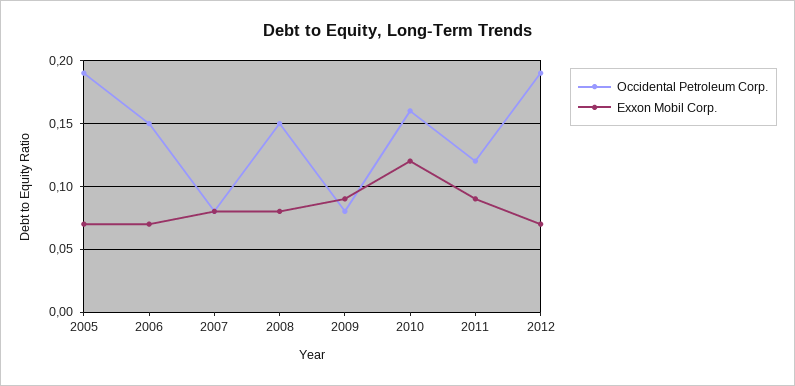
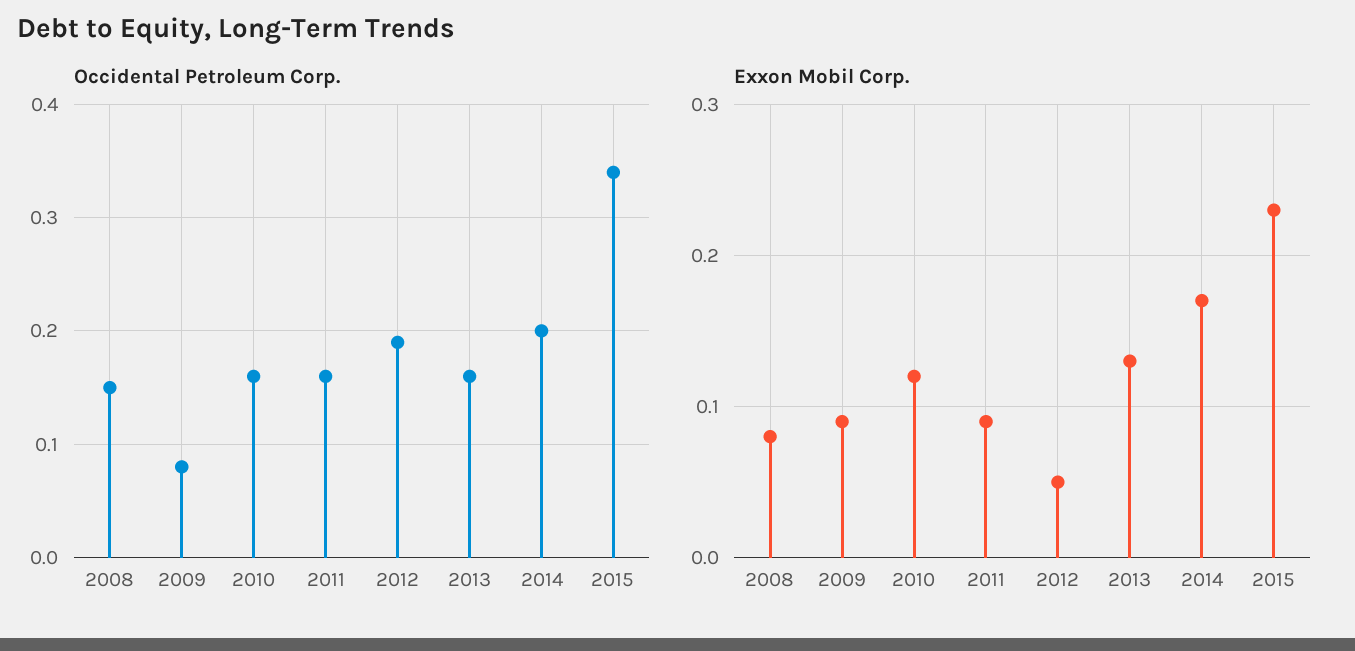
Occidental Petroleum Corp., 2005: 0.19 -> none
Exxon Mobil Corp., 2005: 0.07 -> none
Occidental Petroleum Corp., 2006: 0.15 -> none
Exxon Mobil Corp., 2006: 0.07 -> none
Occidental Petroleum Corp., 2007: 0.08 -> none
Exxon Mobil Corp., 2007: 0.08 -> none
Occidental Petroleum Corp., 2011: 0.12 -> 0.16
Exxon Mobil Corp., 2012: 0.07 -> 0.05
Occidental Petroleum Corp., 2013: none -> 0.16
Occidental Petroleum Corp., 2014: none -> 0.2
Occidental Petroleum Corp., 2015: none -> 0.34
Exxon Mobil Corp., 2013: none -> 0.13
Exxon Mobil Corp., 2014: none -> 0.17
Exxon Mobil Corp., 2015: none -> 0.23

